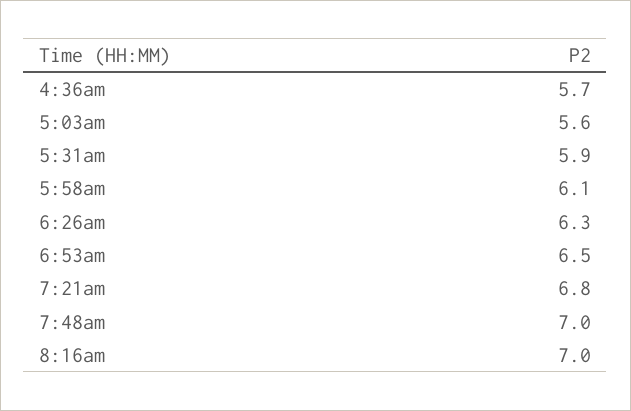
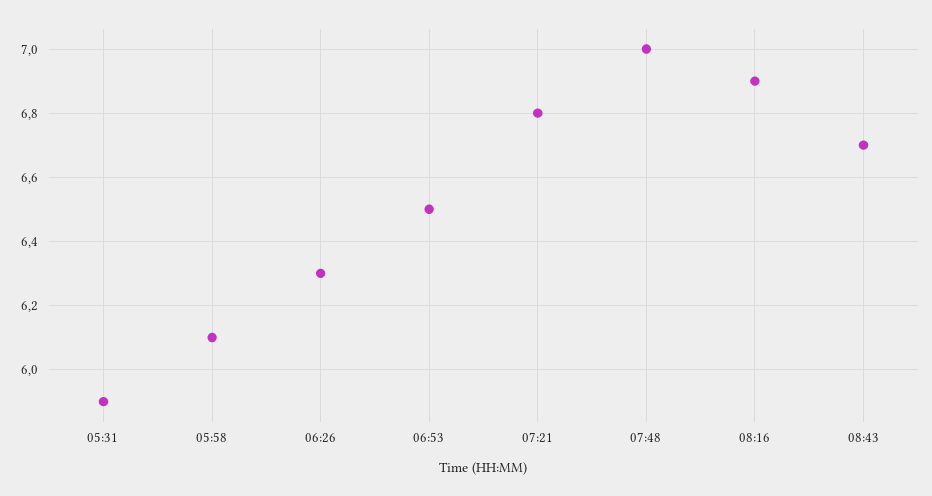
4:36am: 5.7 -> none
5:03am: 5.6 -> none
8:16am: 7 -> 6.9
08:43: none -> 6.7

